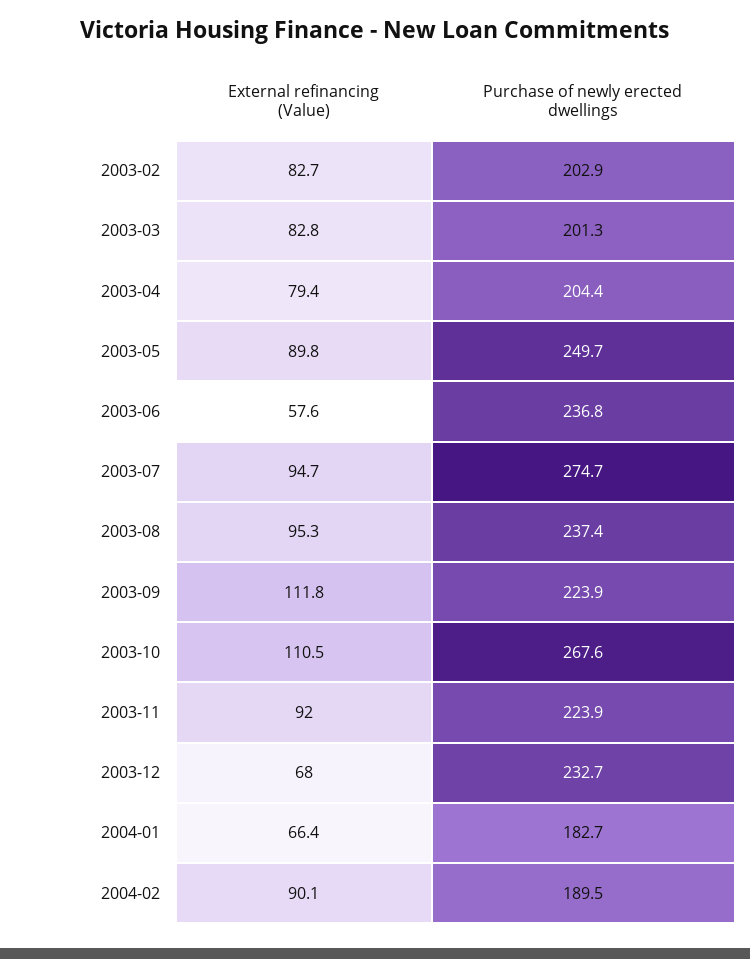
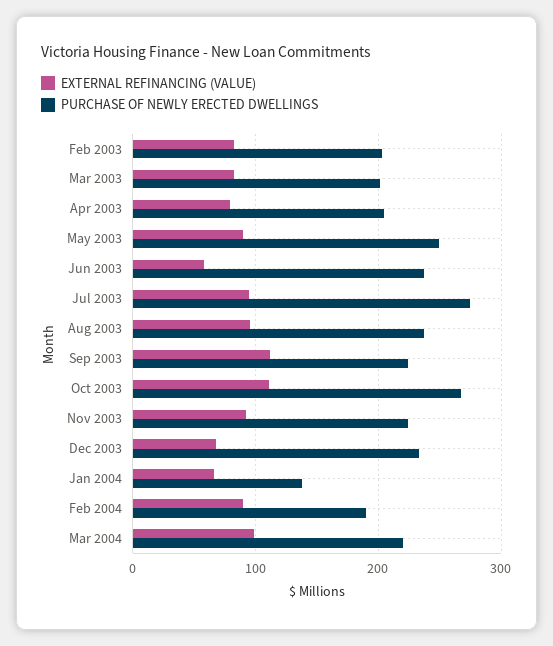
Purchase of newly erected dwellings, 2004-01: 182.7 -> 140
External refinancing (Value), Mar 2004: none -> 100
Purchase of newly erected dwellings, Mar 2004: none -> 220

